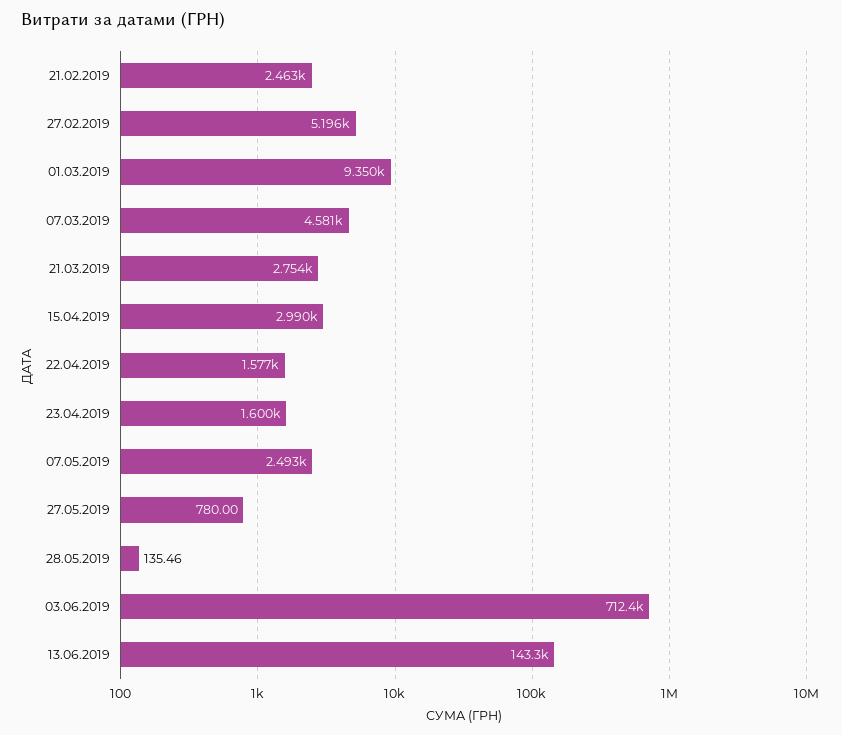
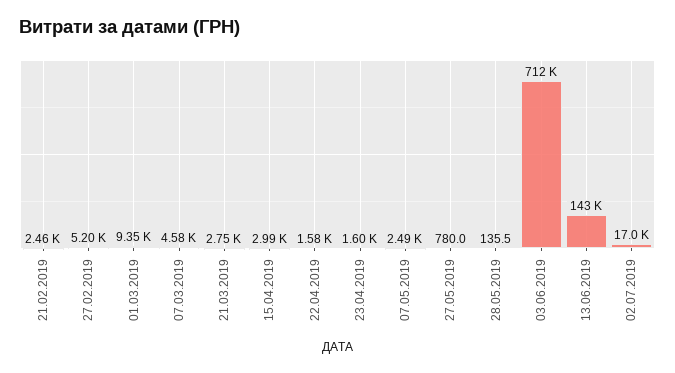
02.07.2019: none -> 17000

